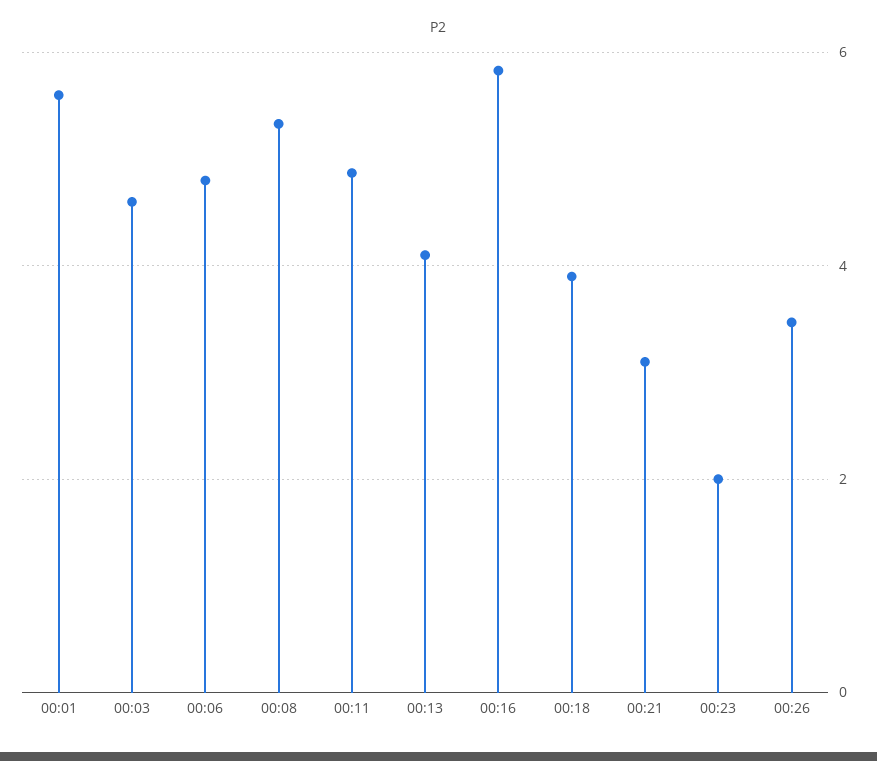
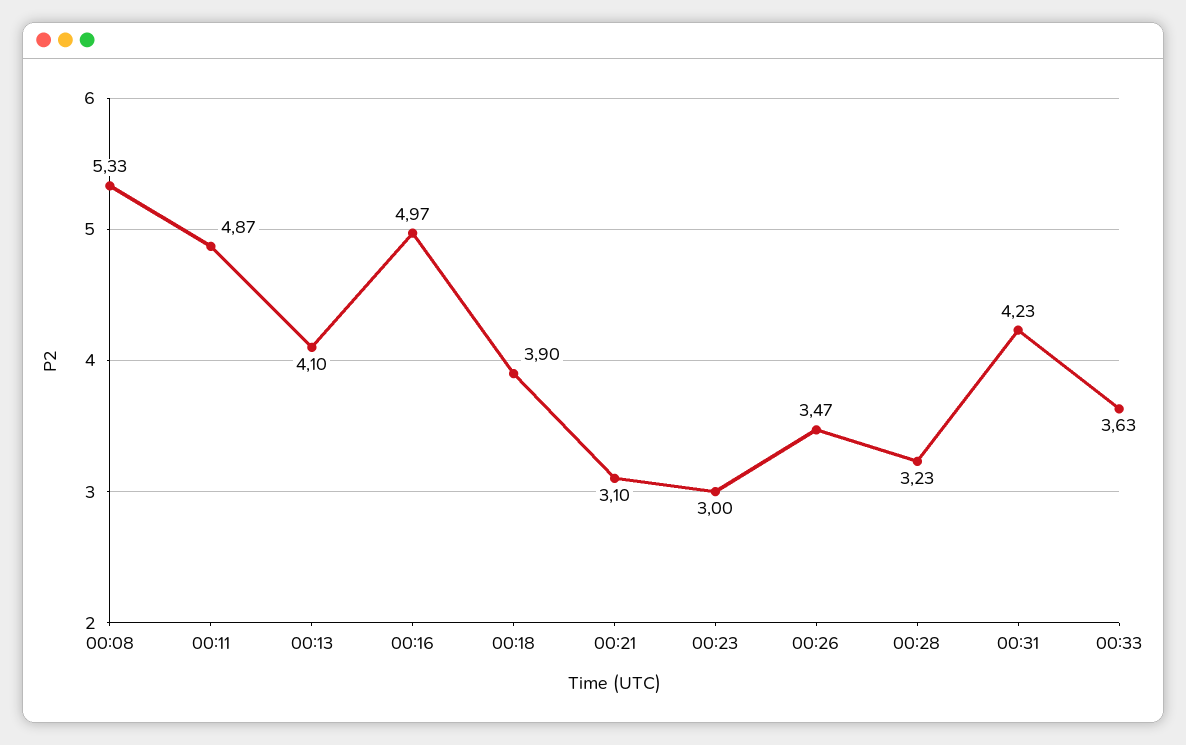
00:01: 5.6 -> none
00:03: 4.6 -> none
00:06: 4.8 -> none
00:16: 5.8 -> 4.97
00:23: 2 -> 3
00:28: none -> 3.23
00:31: none -> 4.23
00:33: none -> 3.63

